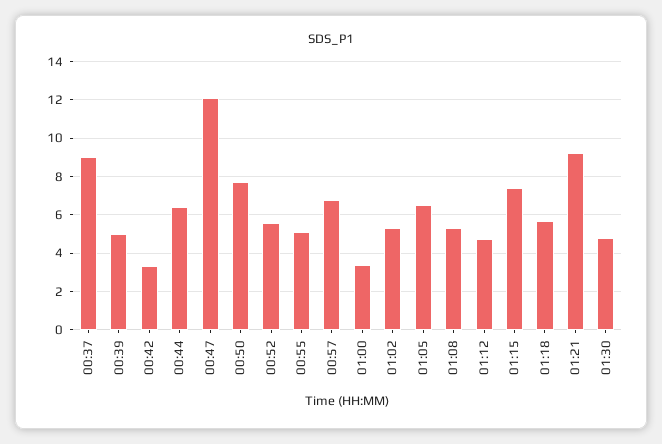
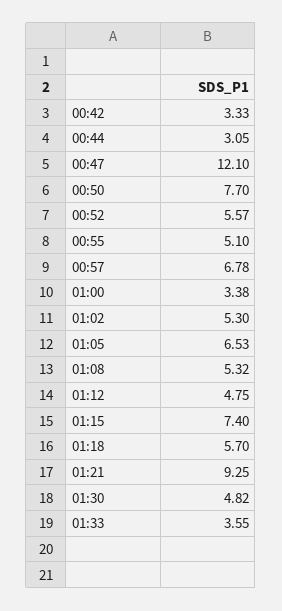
00:37: 9 -> none
00:39: 5 -> none
00:44: 6.5 -> 3.05
01:33: none -> 3.55

